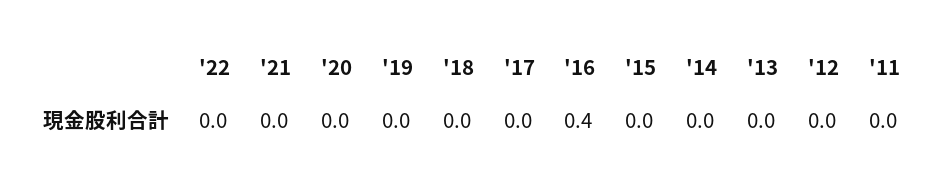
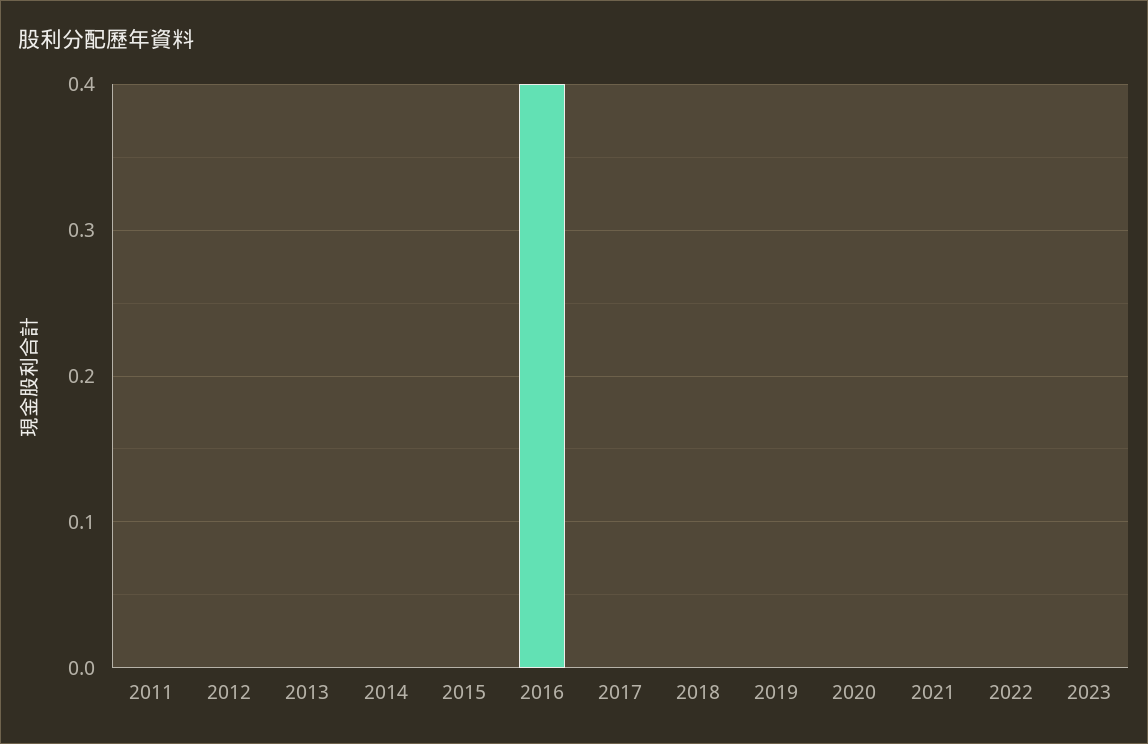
2023: none -> 0

